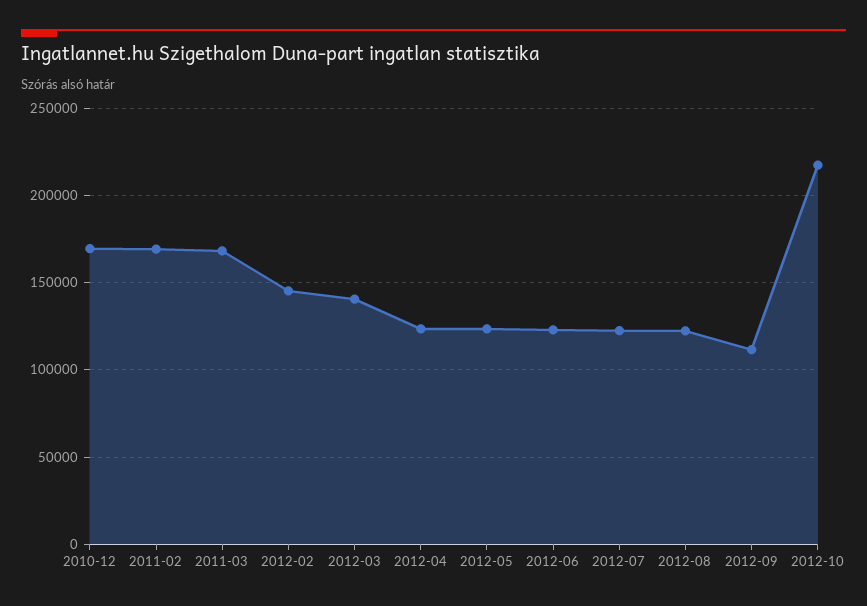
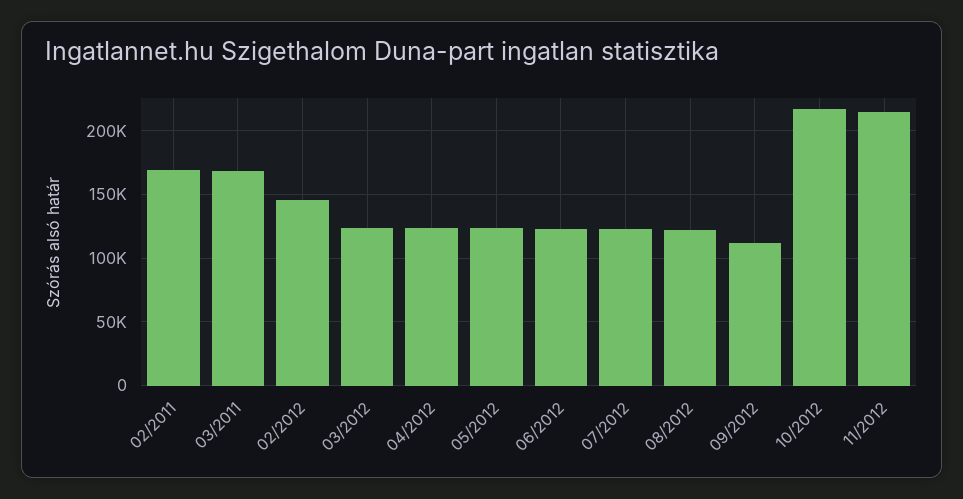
2010-12: 170000 -> none
2012-03: 140000 -> 125000
11/2012: none -> 215000

